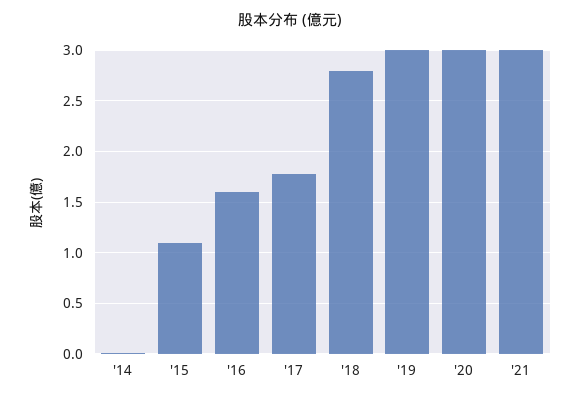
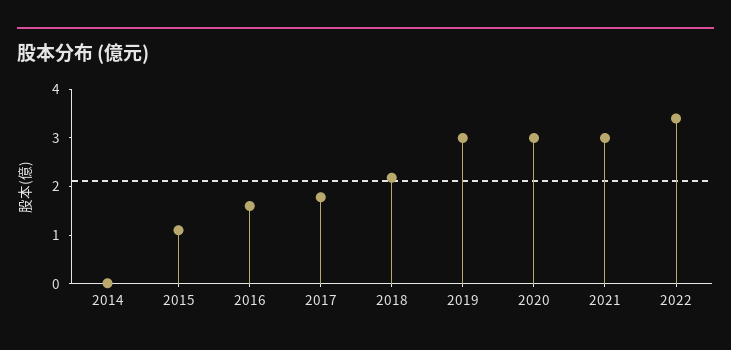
'18: 2.8 -> 2.2
2022: none -> 3.4

